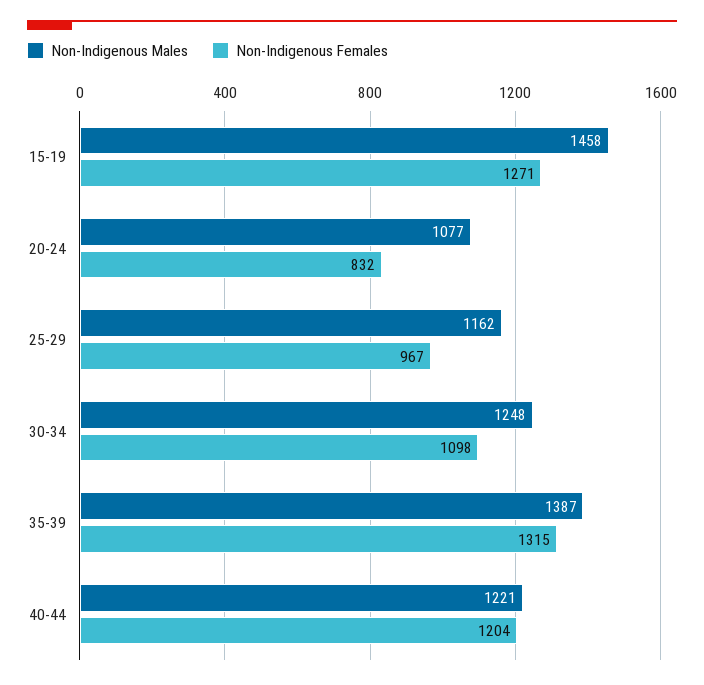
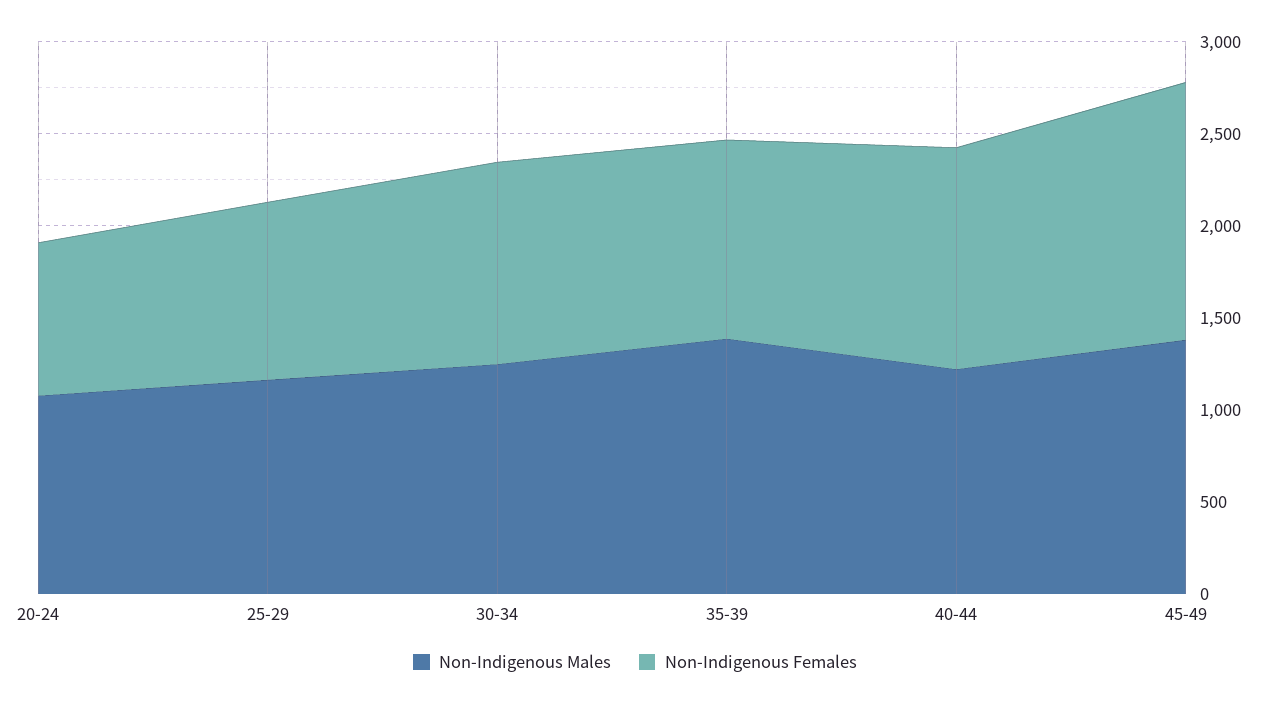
Non-Indigenous Males, 15-19: 1458 -> none
Non-Indigenous Females, 15-19: 1271 -> none
Non-Indigenous Females, 35-39: 1315 -> 1100
Non-Indigenous Males, 45-49: none -> 1400
Non-Indigenous Females, 45-49: none -> 1400

